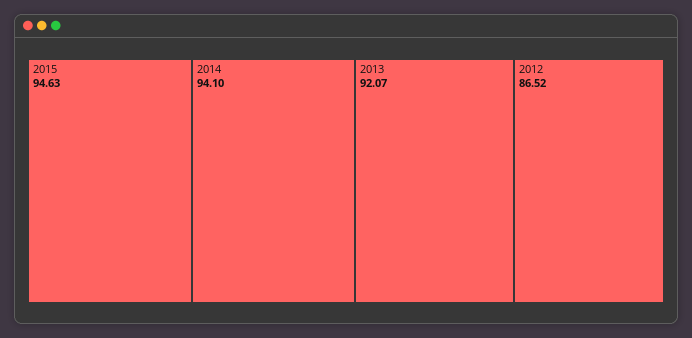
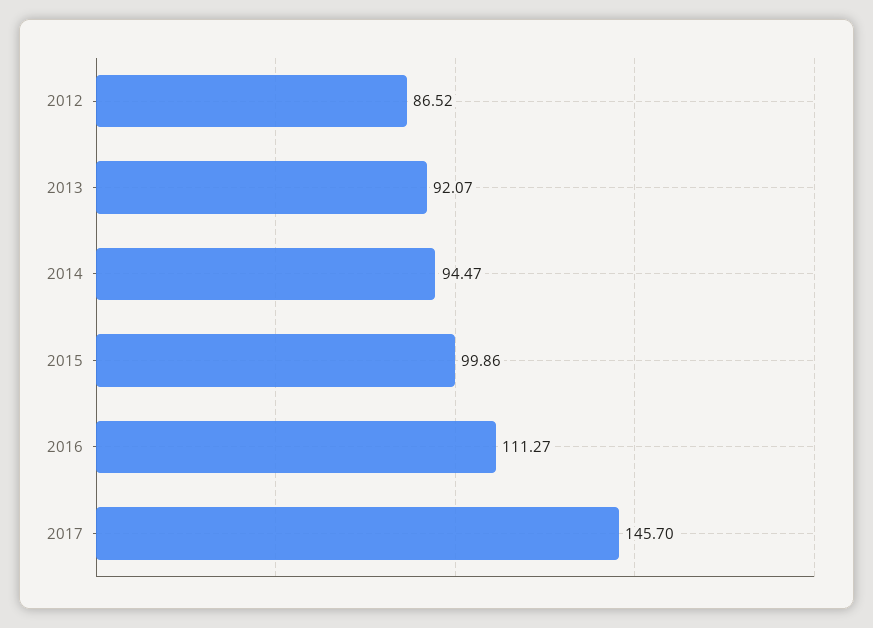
2015: 94.63 -> 99.86
2014: 94.1 -> 94.47
2016: none -> 111.27
2017: none -> 145.7

